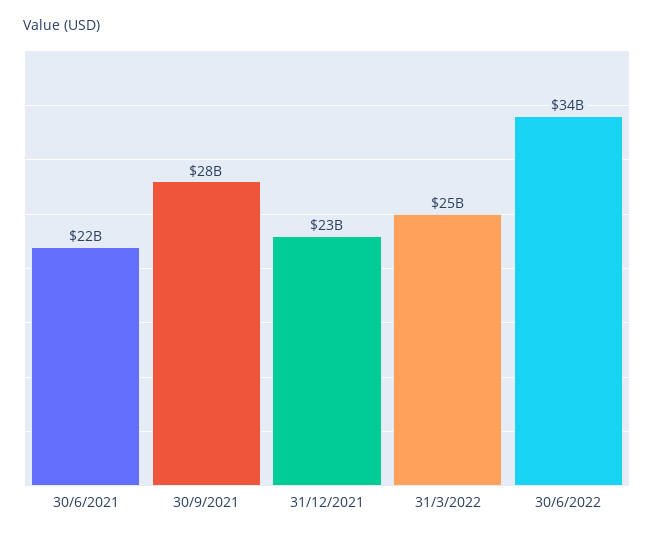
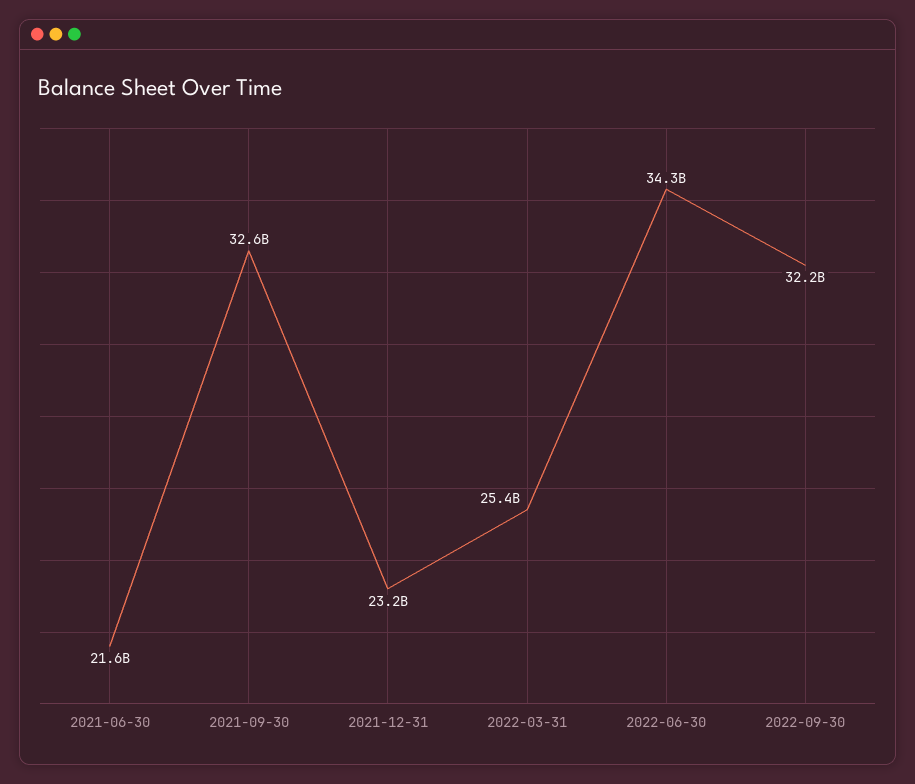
30/9/2021: 28000000000 -> 32600000000
2022-09-30: none -> 32200000000

